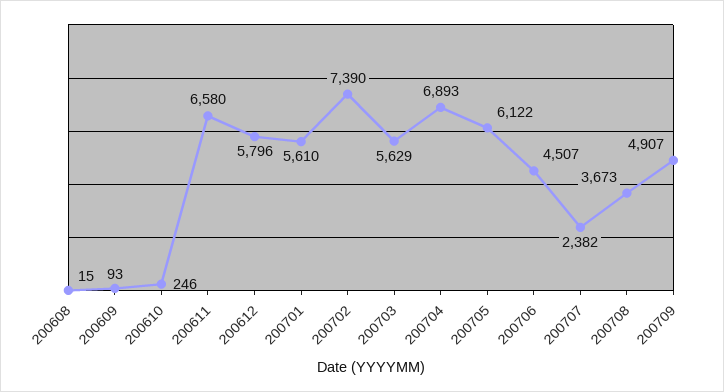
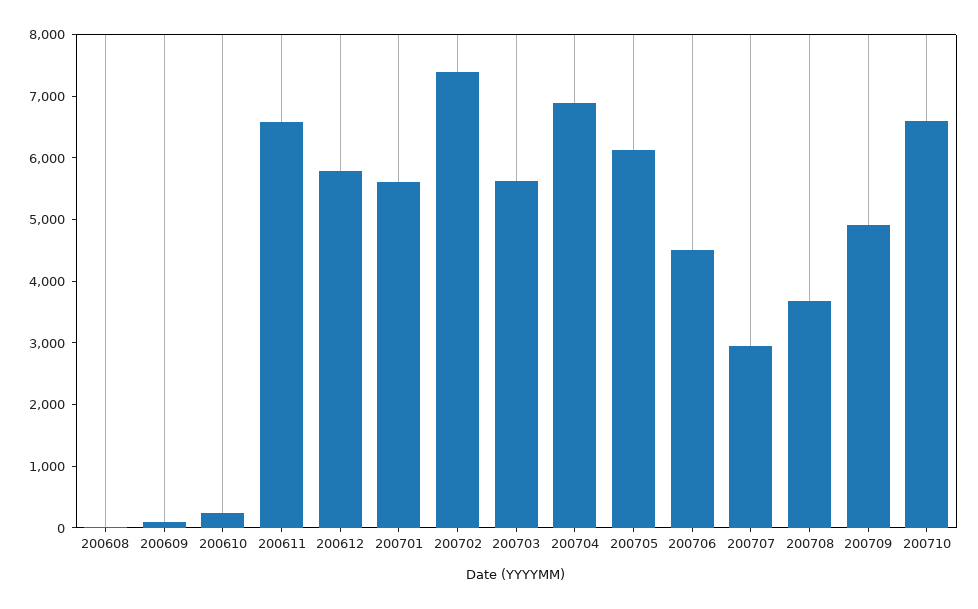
200707: 2382 -> 3000
200710: none -> 6600

